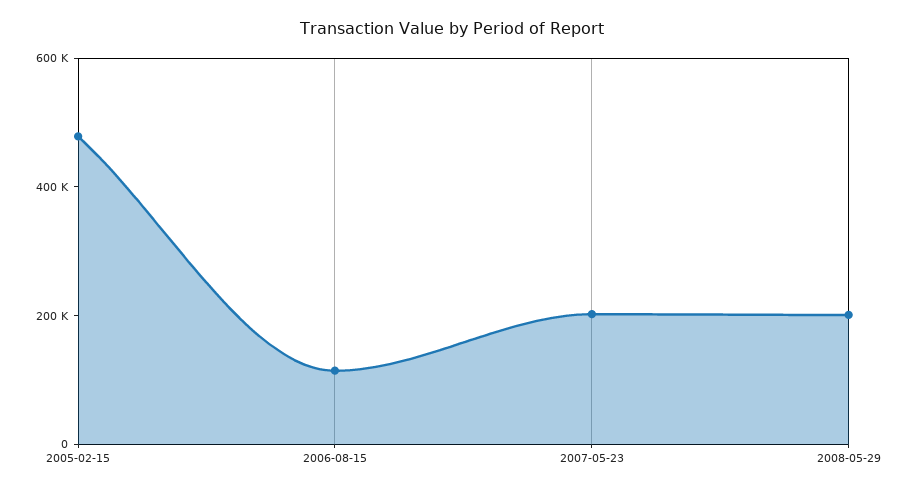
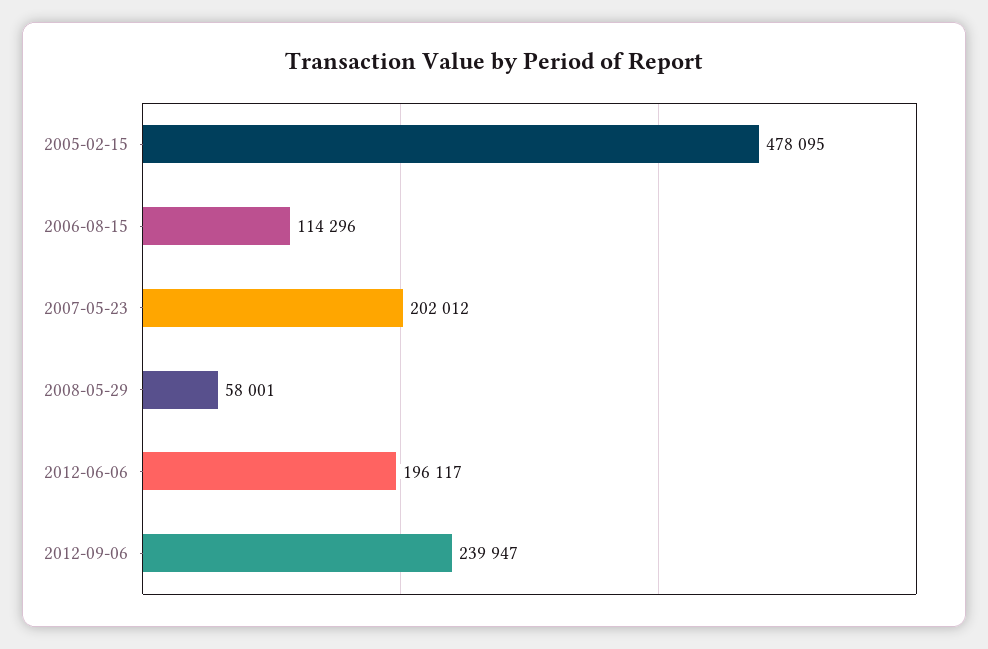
2008-05-29: 200000 -> 58001
2012-06-06: none -> 196117
2012-09-06: none -> 239947

